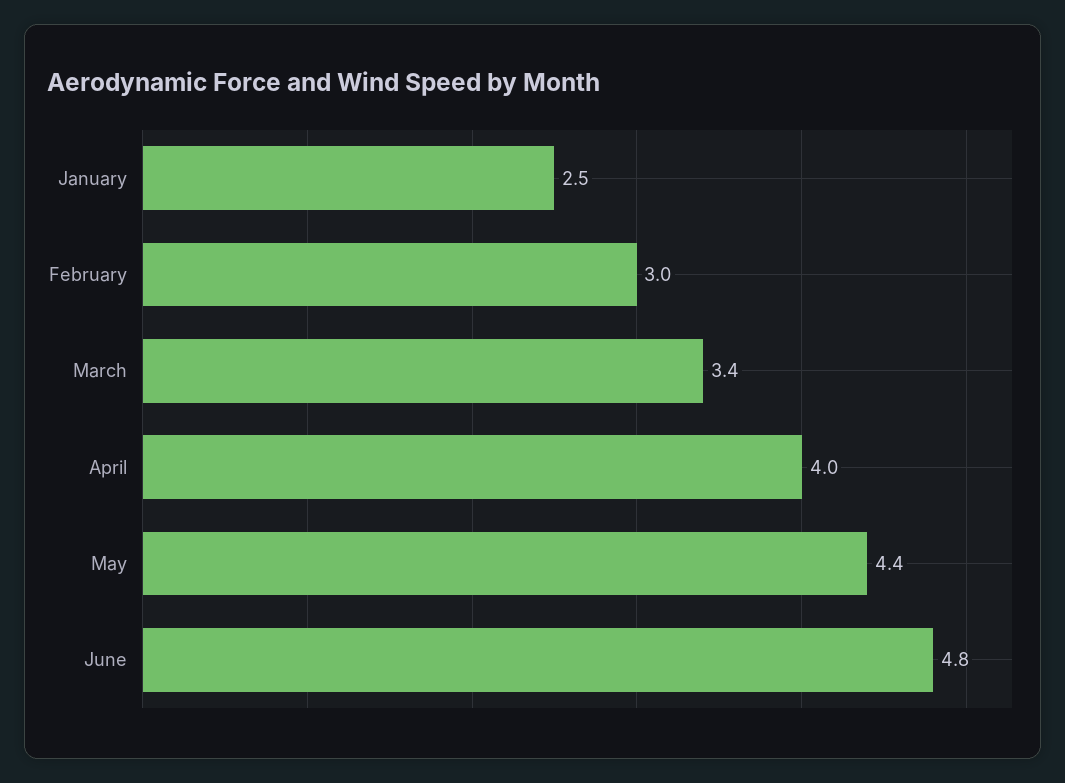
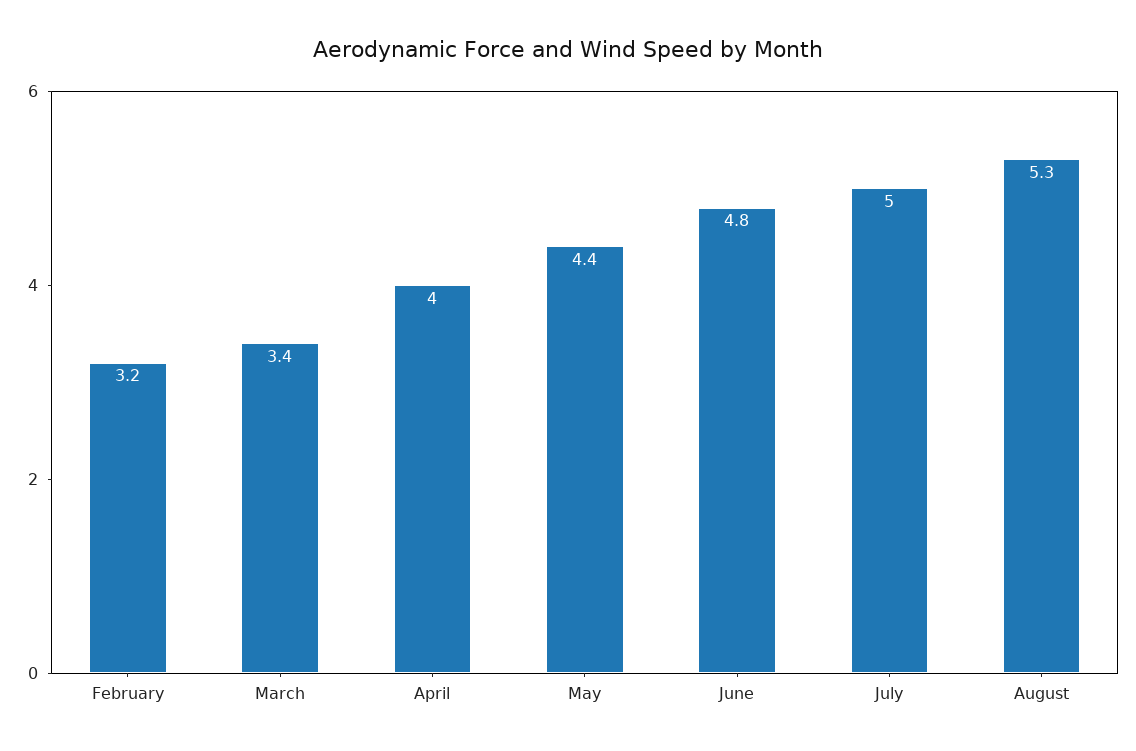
January: 2.5 -> none
February: 3 -> 3.2
July: none -> 5
August: none -> 5.3

